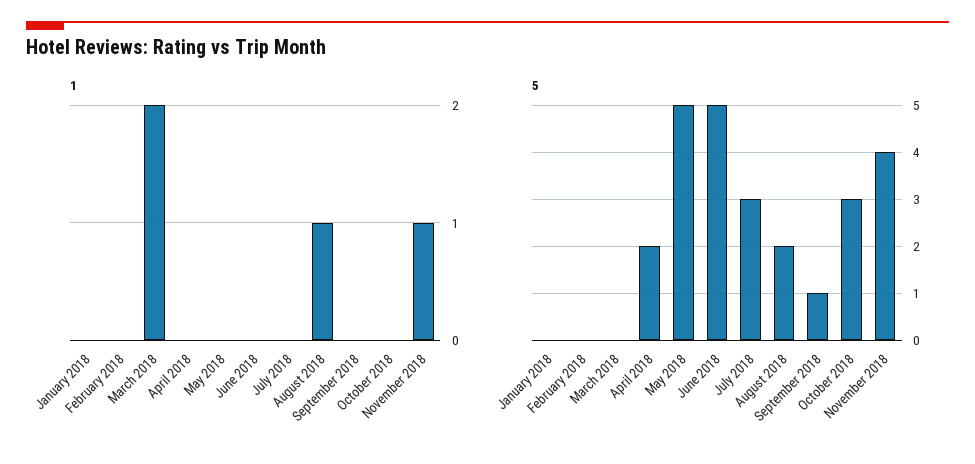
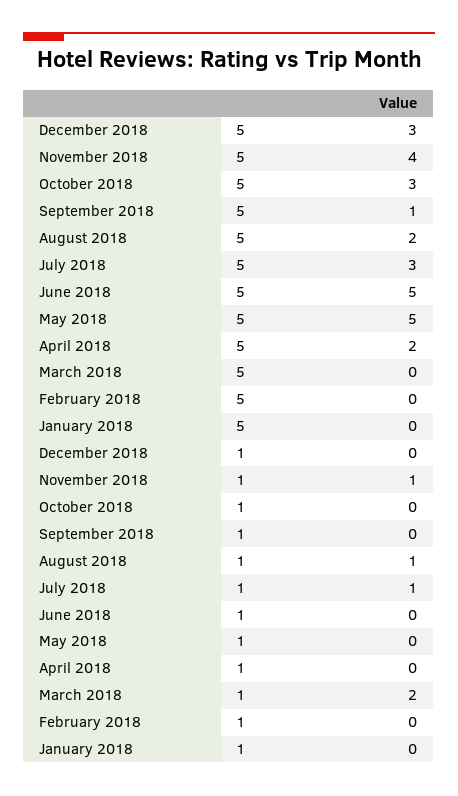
1, July 2018: 0 -> 1
5, December 2018: none -> 3
1, December 2018: none -> 0

